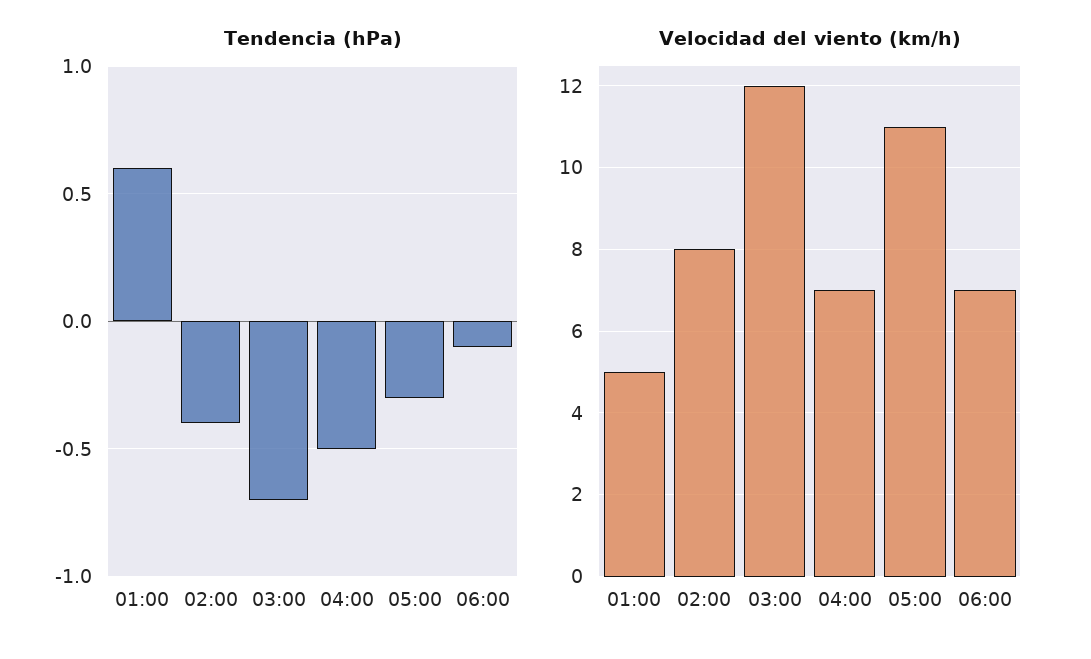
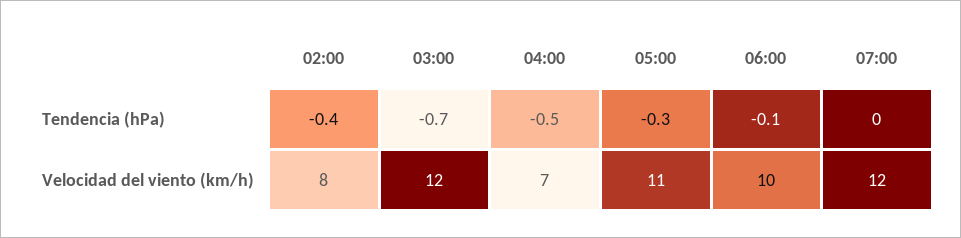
Tendencia (hPa), 01:00: 0.6 -> none
Velocidad del viento (km/h), 01:00: 5 -> none
Velocidad del viento (km/h), 06:00: 7 -> 10
Tendencia (hPa), 07:00: none -> 0
Velocidad del viento (km/h), 07:00: none -> 12

